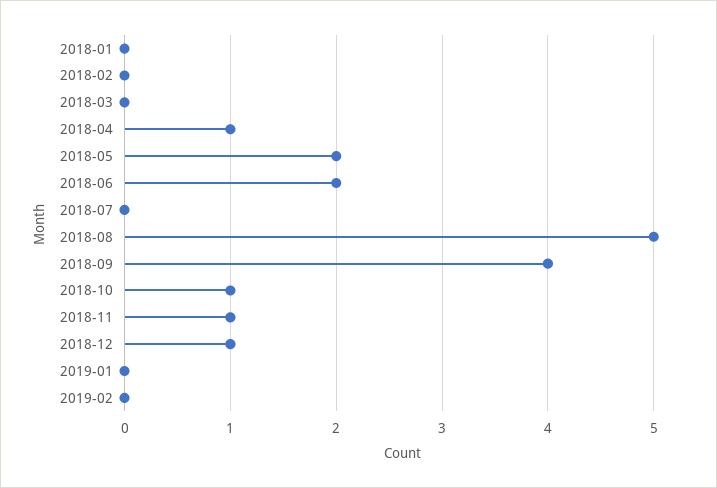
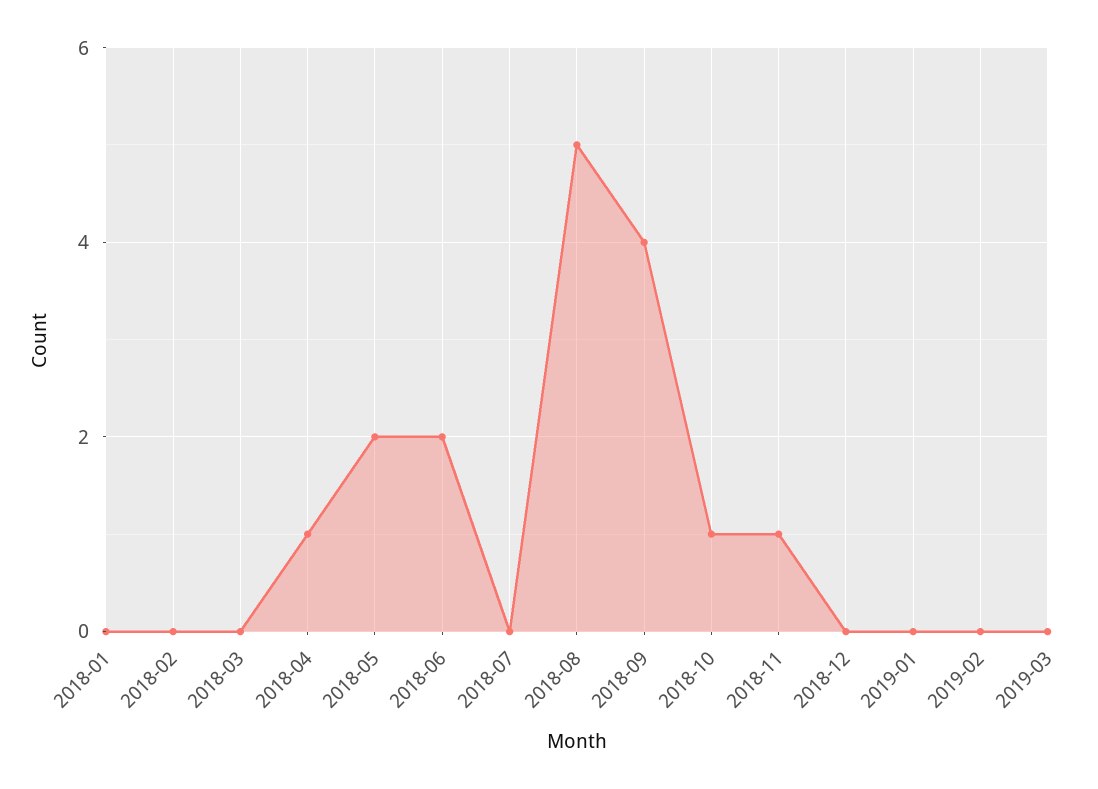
2018-12: 1 -> 0
2019-03: none -> 0

